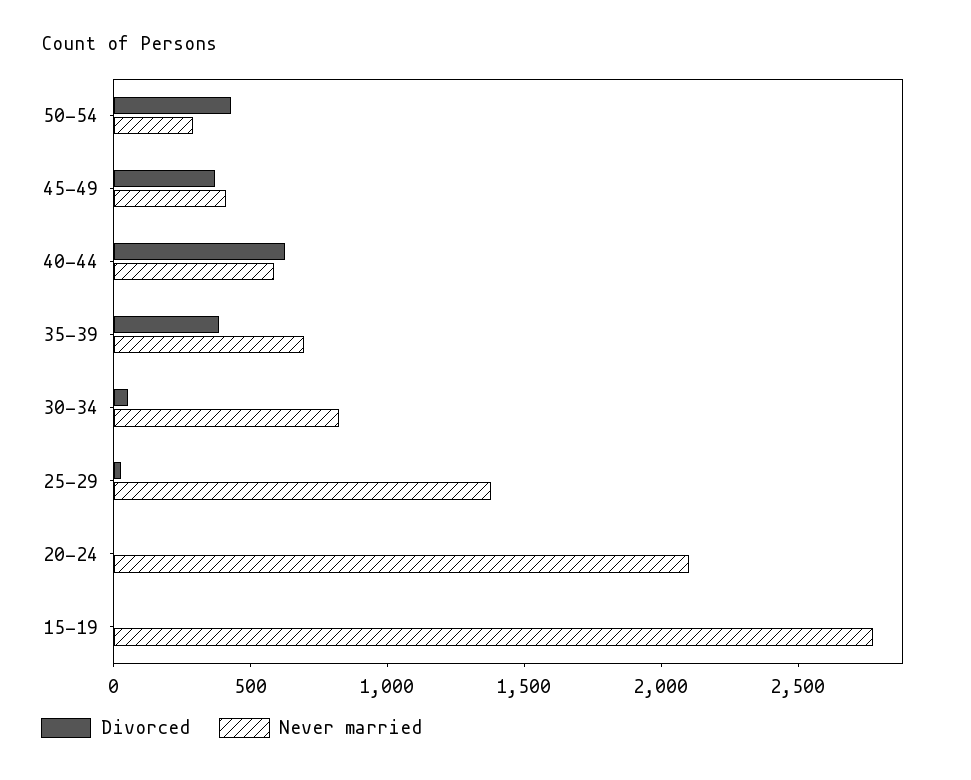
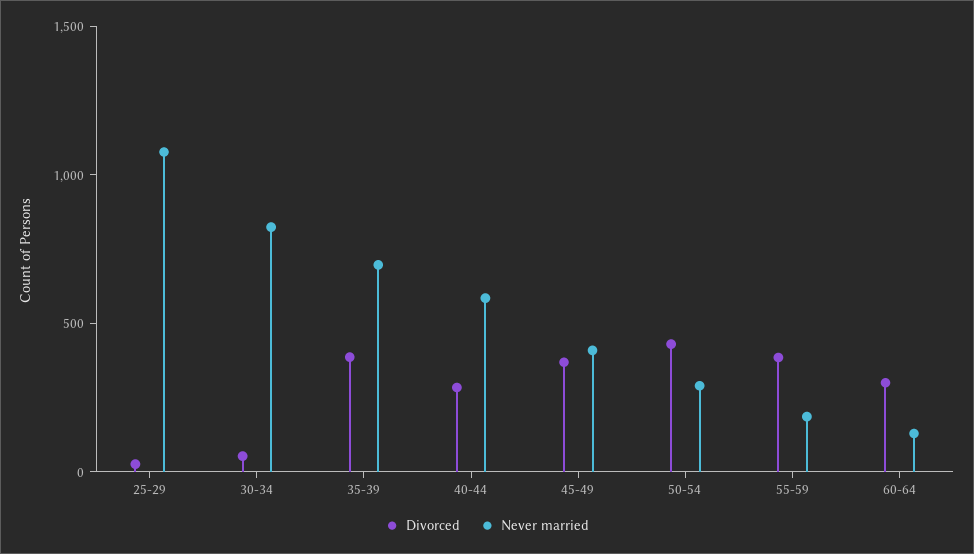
Divorced, 40-44: 600 -> 300
Never married, 25-29: 1400 -> 1100
Divorced, 20-24: 0 -> none
Never married, 20-24: 2100 -> none
Divorced, 15-19: 0 -> none
Never married, 15-19: 2800 -> none
Divorced, 55-59: none -> 400
Never married, 55-59: none -> 200
Divorced, 60-64: none -> 300
Never married, 60-64: none -> 100

